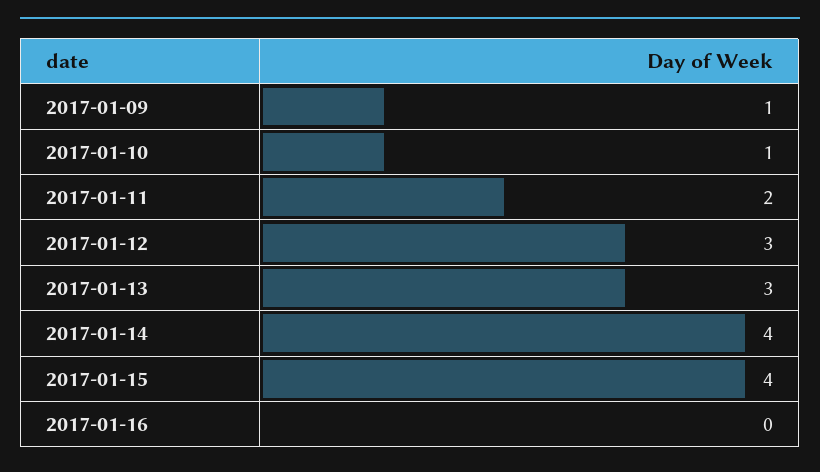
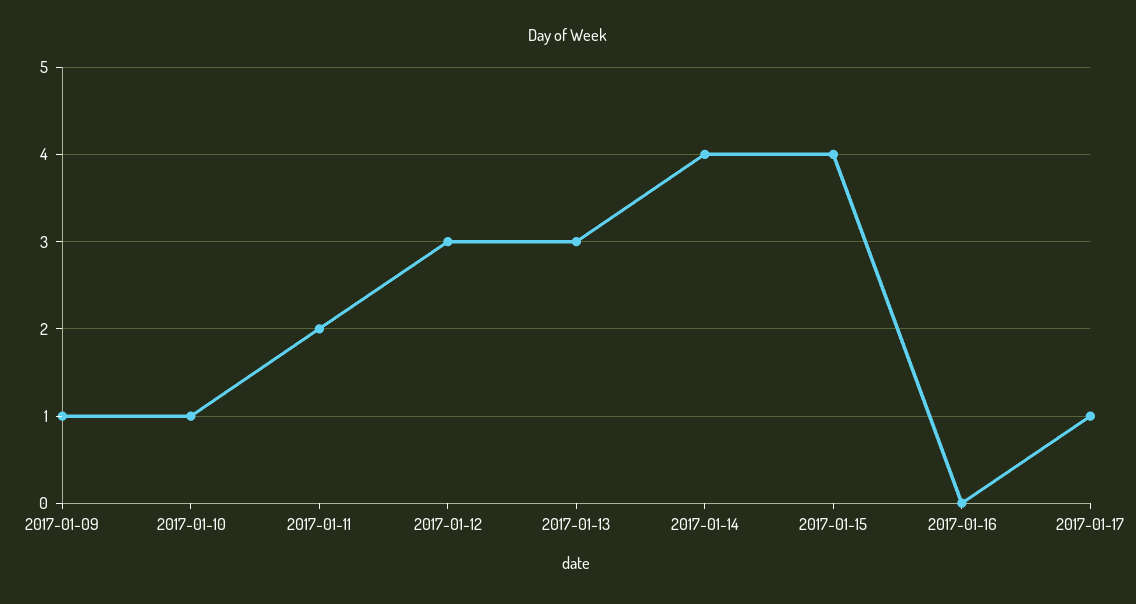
2017-01-17: none -> 1

